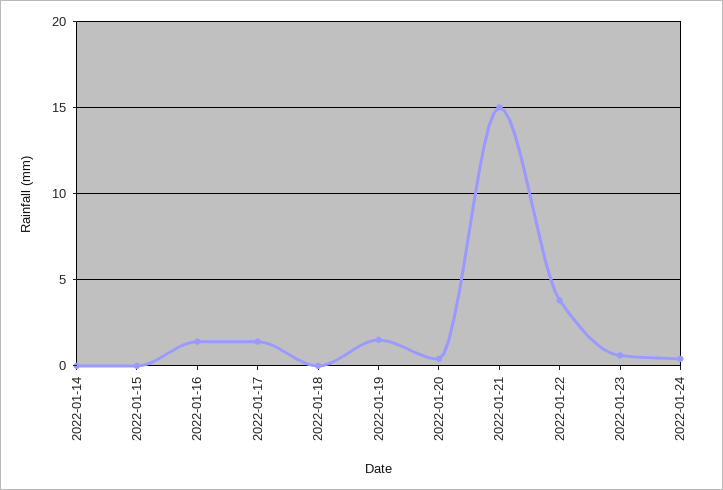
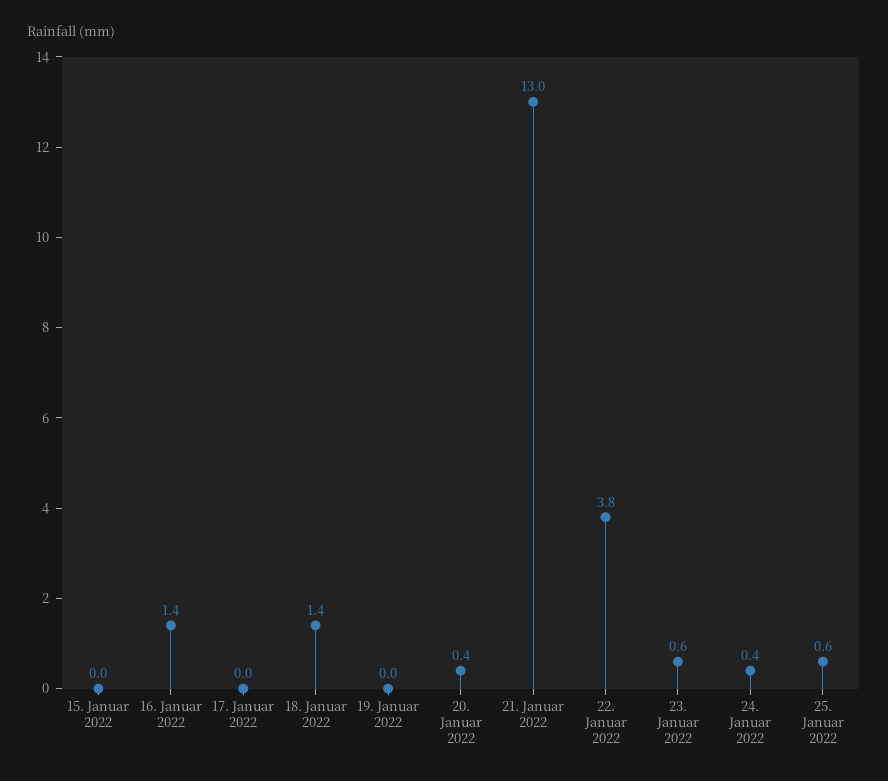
2022-01-14: 0 -> none
2022-01-17: 1.5 -> 0
2022-01-18: 0 -> 1.4
2022-01-19: 1.5 -> 0
2022-01-21: 15 -> 13
25. Januar 2022: none -> 0.6

